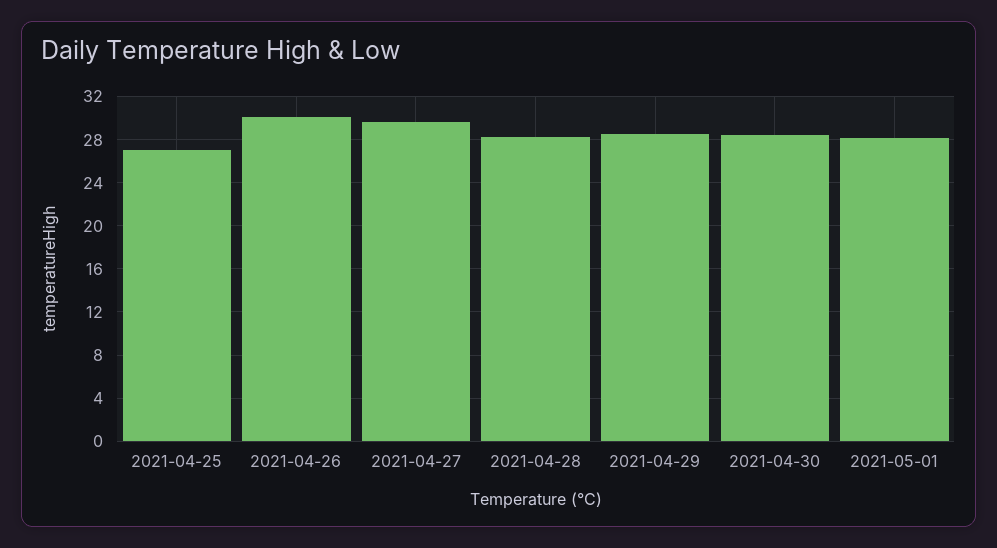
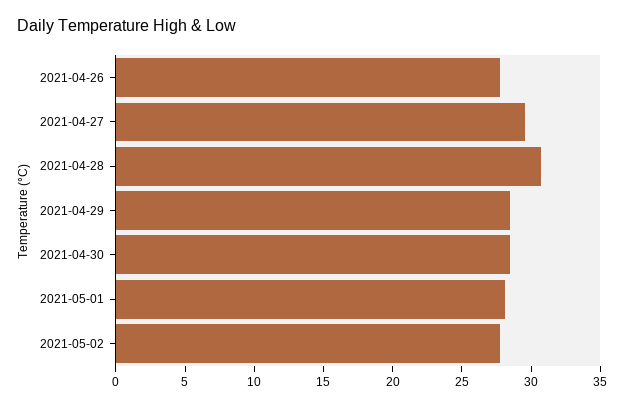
2021-04-25: 27 -> none
2021-04-26: 30 -> 28
2021-04-28: 28 -> 31
2021-05-02: none -> 28

